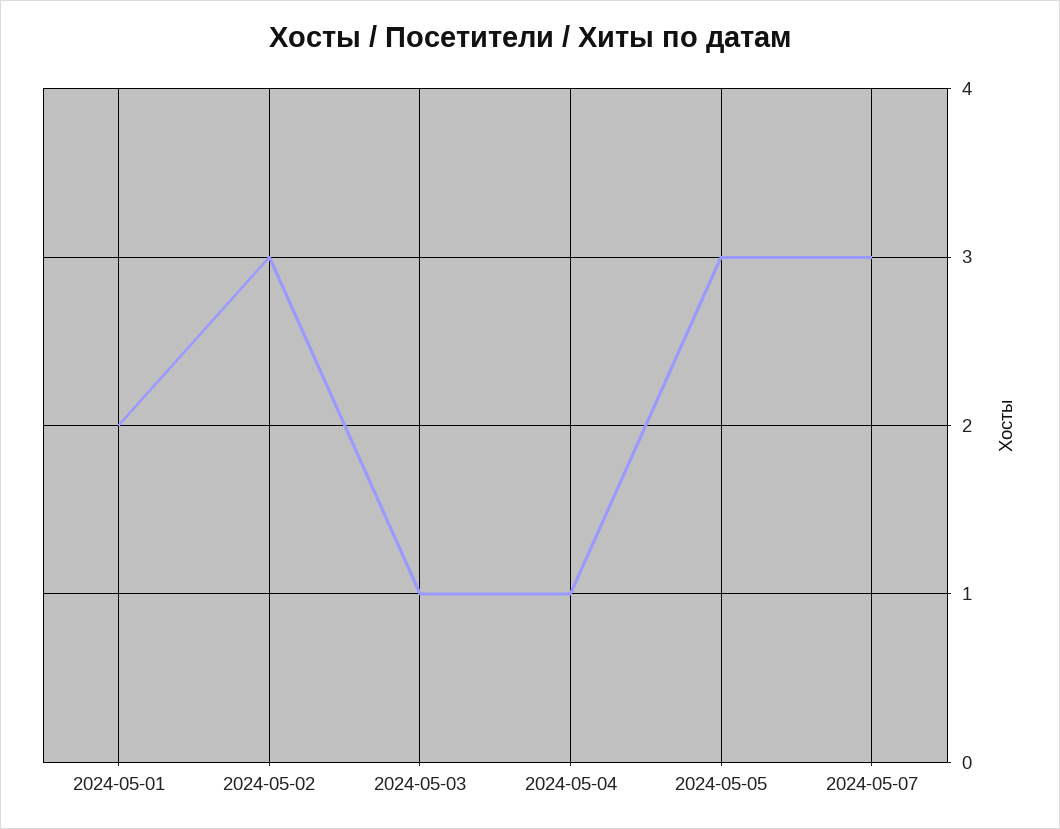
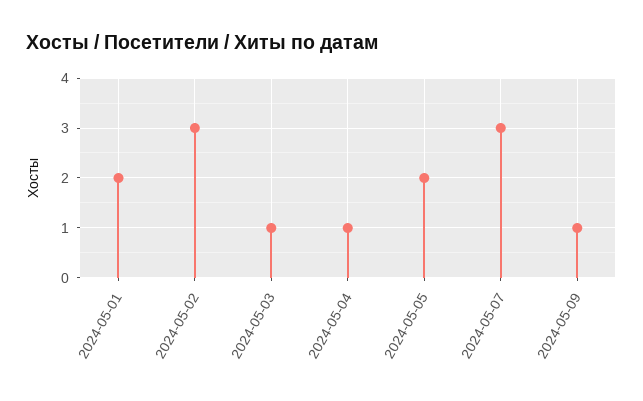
2024-05-05: 3 -> 2
2024-05-09: none -> 1

